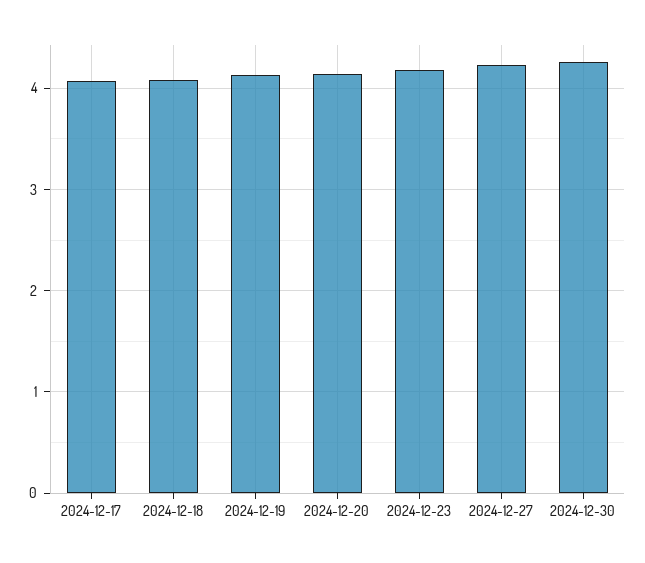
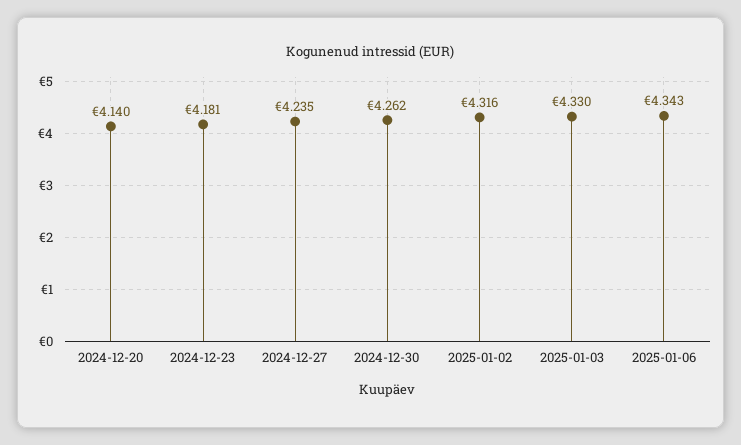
2024-12-17: 4.1 -> none
2024-12-18: 4.1 -> none
2024-12-19: 4.1 -> none
2025-01-02: none -> 4.316
2025-01-03: none -> 4.33
2025-01-06: none -> 4.343

